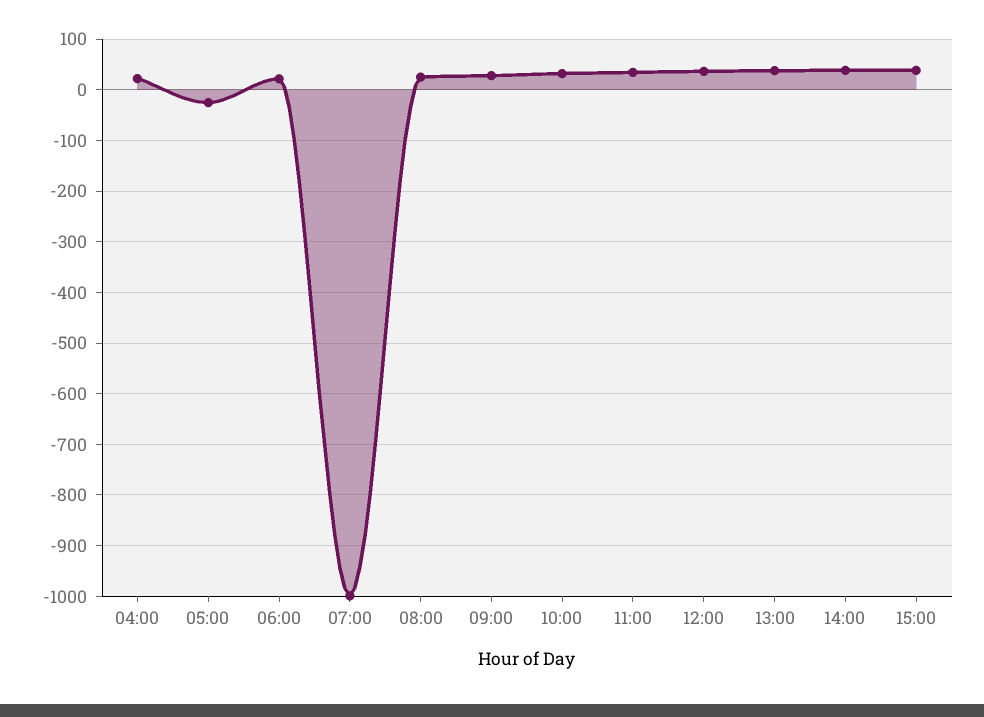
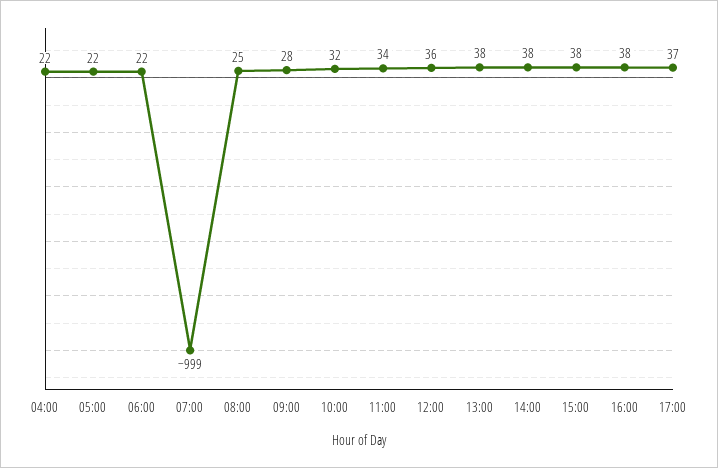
05:00: -20 -> 22
16:00: none -> 38
17:00: none -> 37

